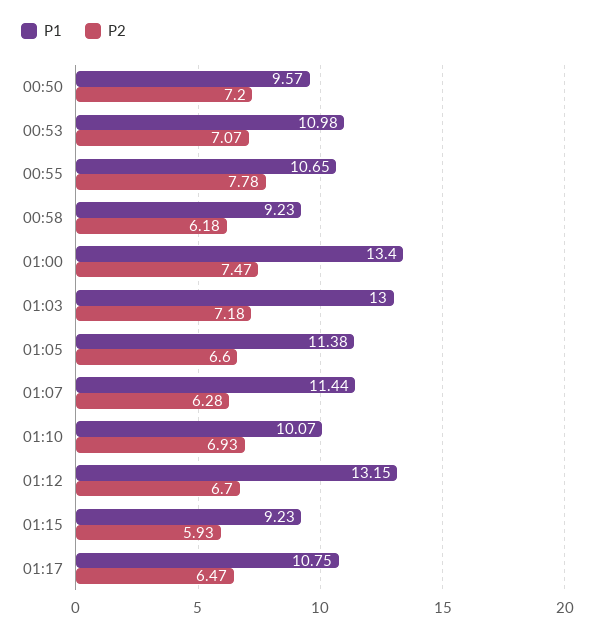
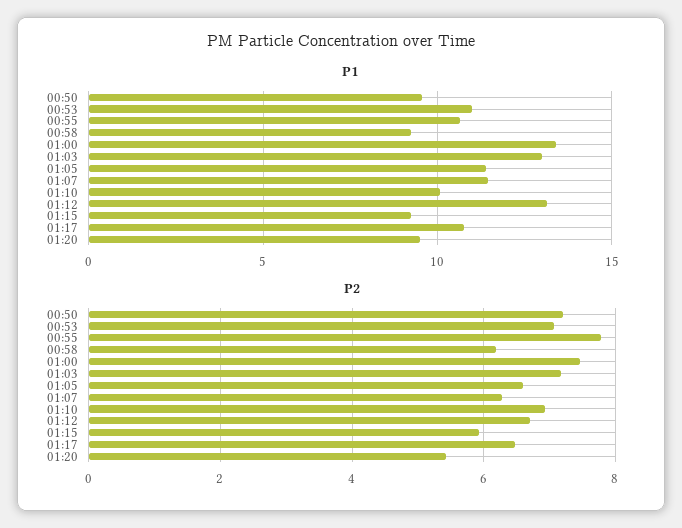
P1, 01:20: none -> 9.5
P2, 01:20: none -> 5.4

